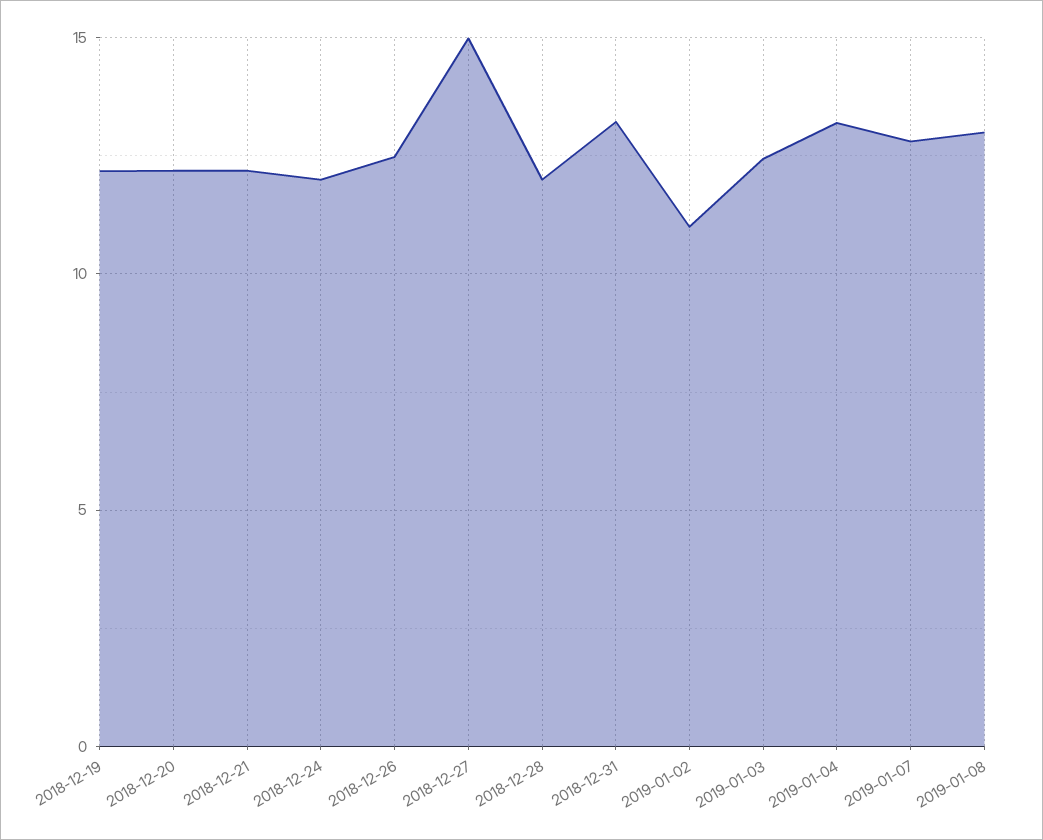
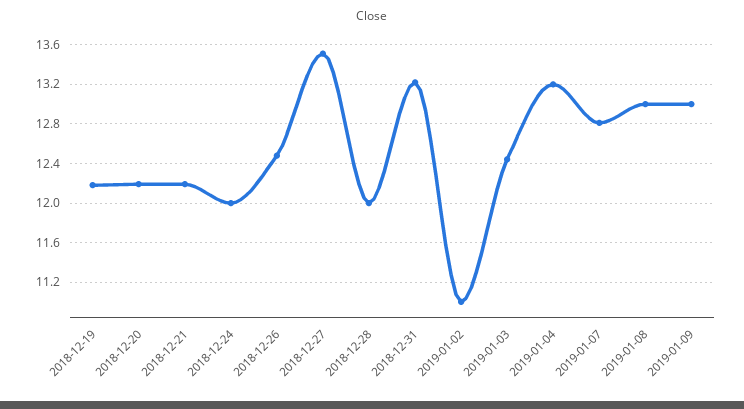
2018-12-27: 15 -> 13.5
2019-01-09: none -> 13

